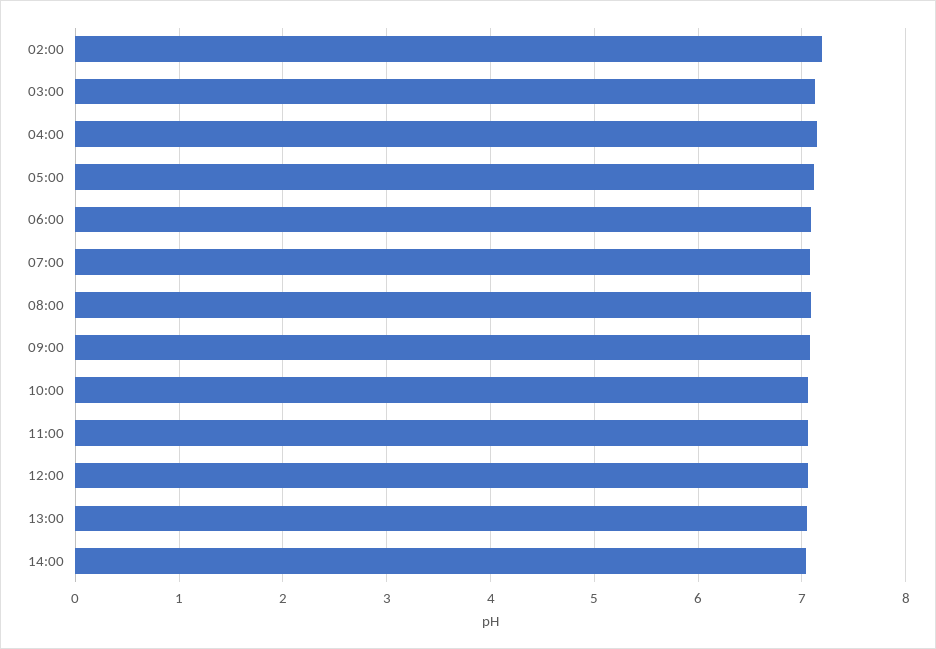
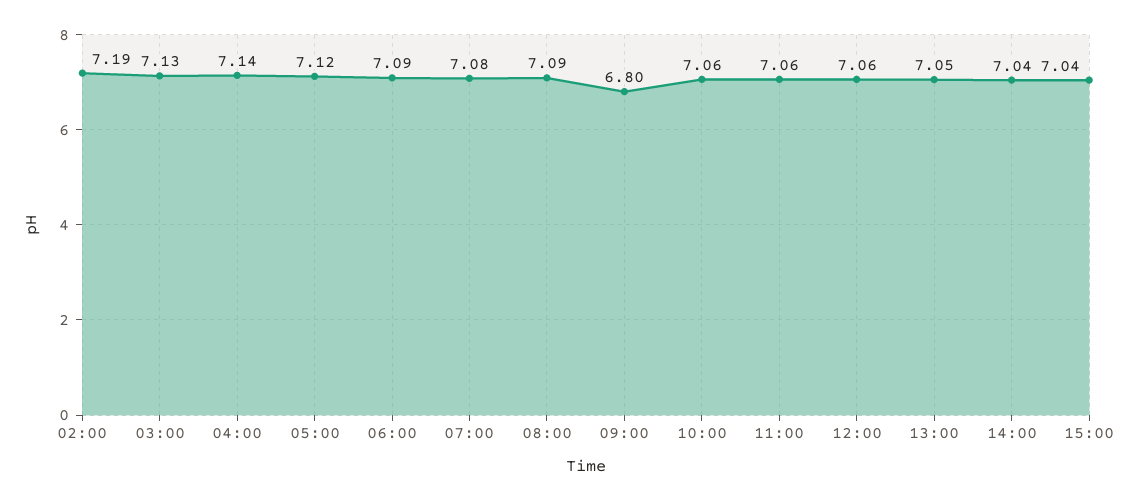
09:00: 7.1 -> 6.8
15:00: none -> 7.04

